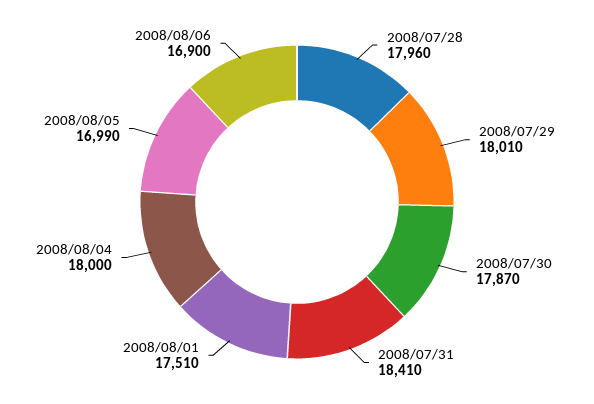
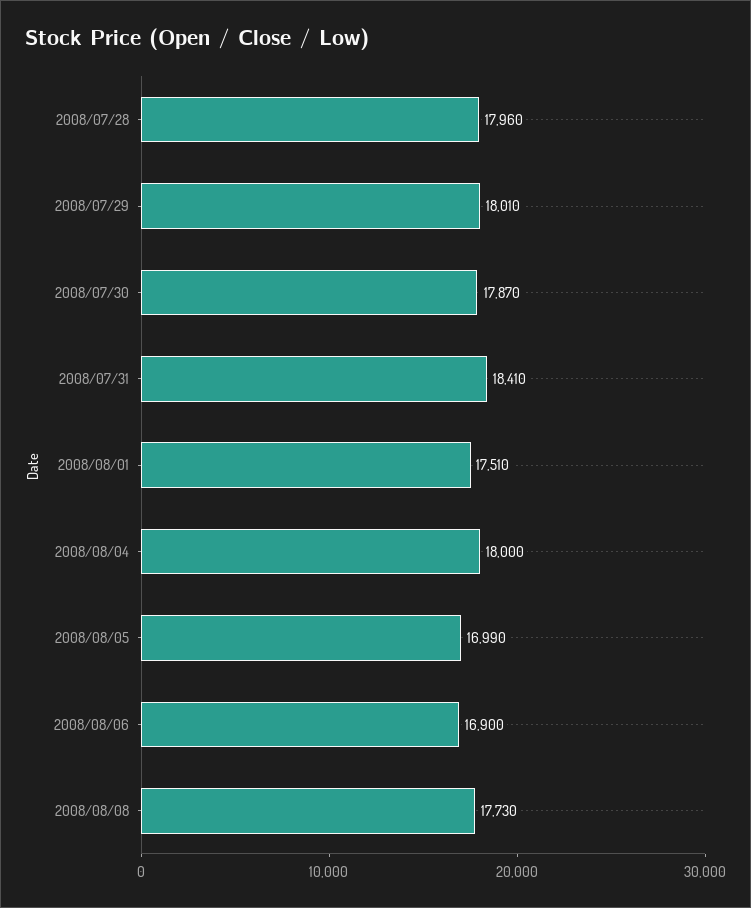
2008/08/08: none -> 17730

